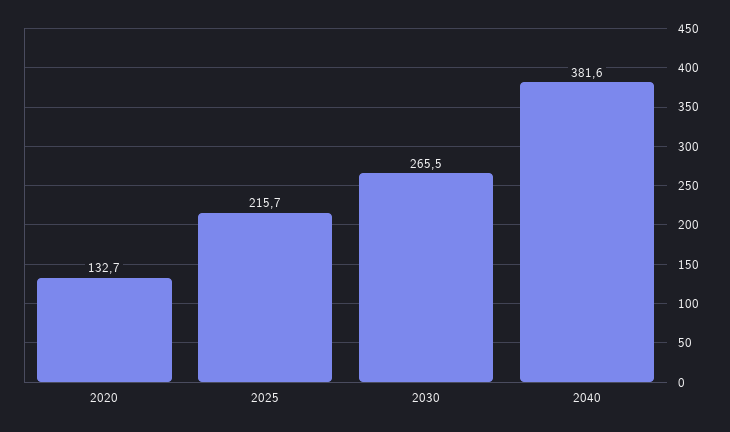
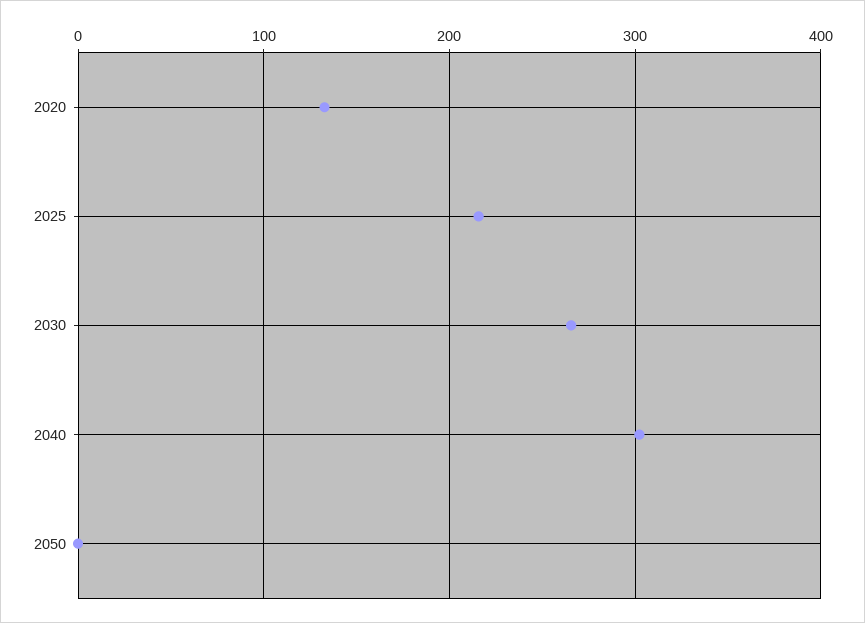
2040: 381.6 -> 300
2050: none -> 0

